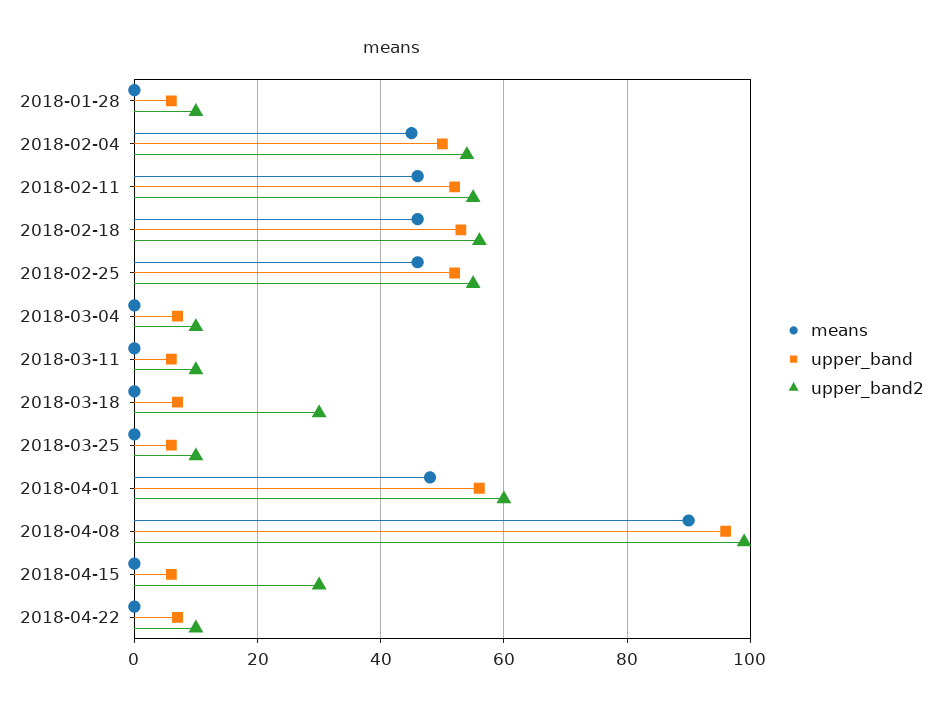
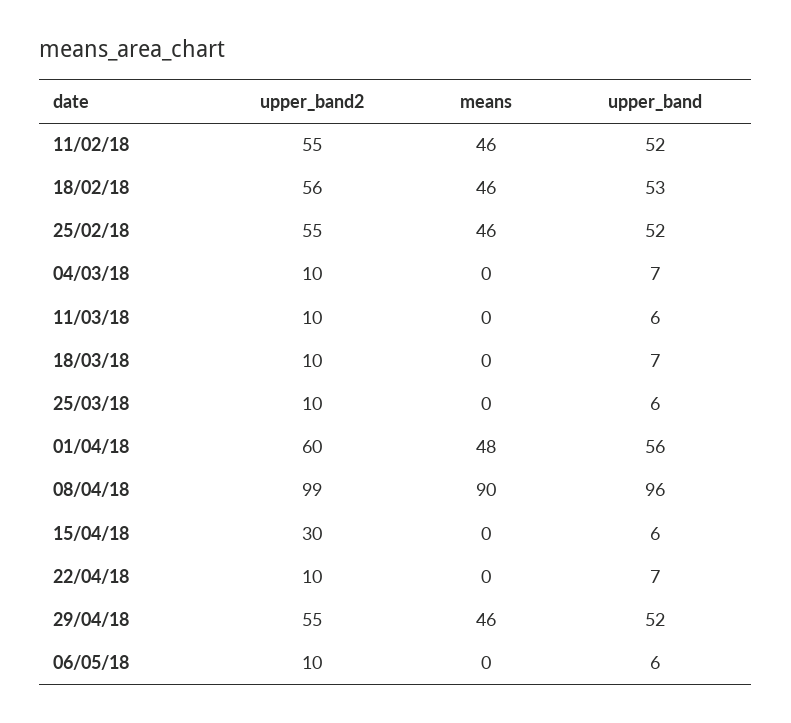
means, 2018-01-28: 0 -> none
upper_band, 2018-01-28: 5 -> none
upper_band2, 2018-01-28: 10 -> none
means, 2018-02-04: 45 -> none
upper_band, 2018-02-04: 50 -> none
upper_band2, 2018-02-04: 55 -> none
upper_band2, 2018-03-18: 30 -> 10
upper_band2, 29/04/18: none -> 55
means, 29/04/18: none -> 46
upper_band, 29/04/18: none -> 52
upper_band2, 06/05/18: none -> 10
means, 06/05/18: none -> 0
upper_band, 06/05/18: none -> 6

